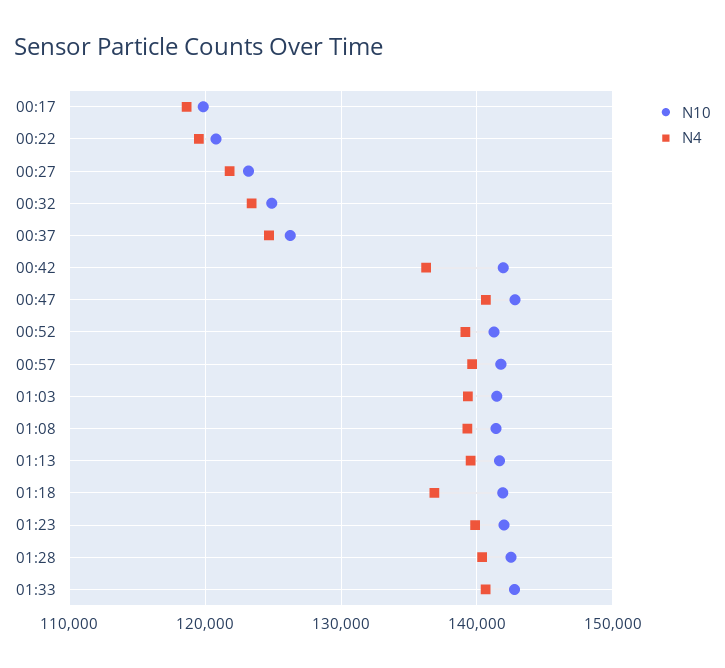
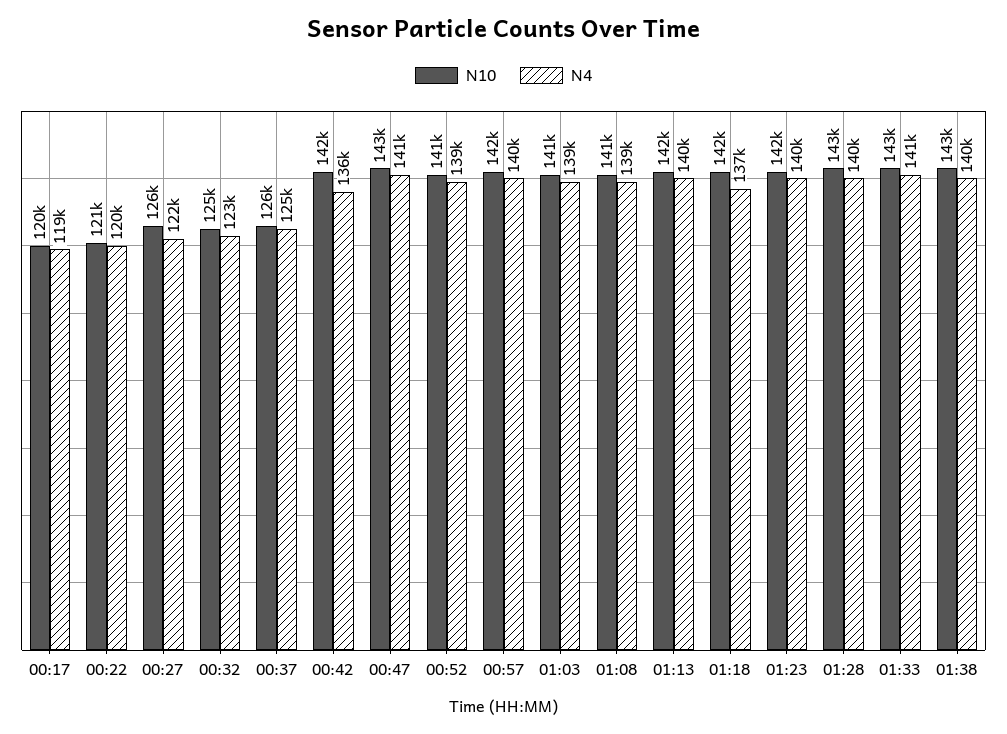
N10, 00:27: 123000 -> 126000
N10, 01:38: none -> 143000
N4, 01:38: none -> 140000

